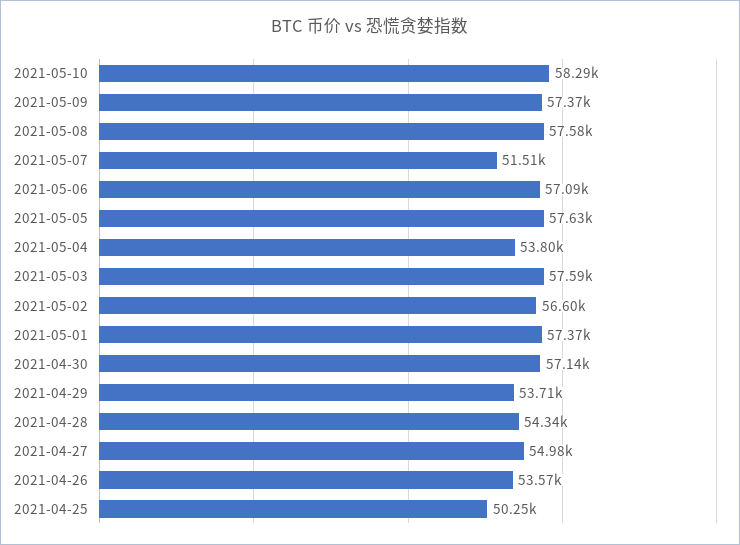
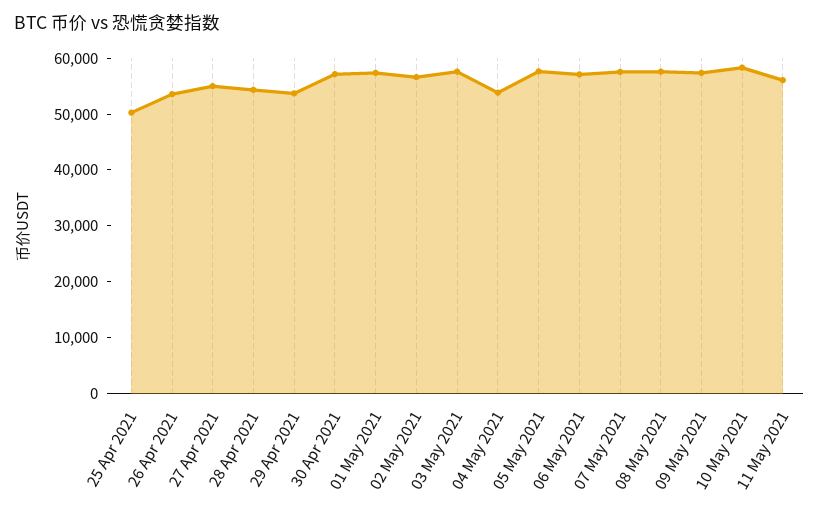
2021-05-07: 51510 -> 58000
11 May 2021: none -> 56000

